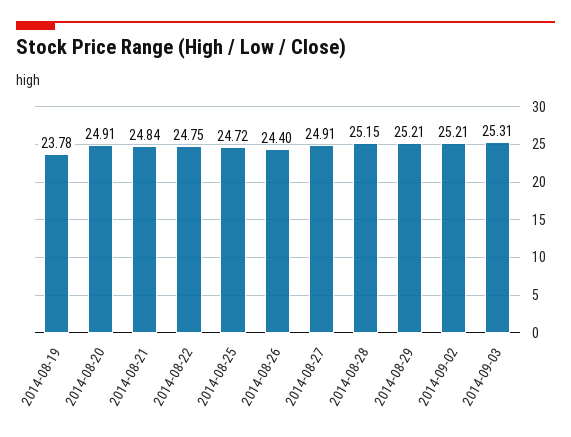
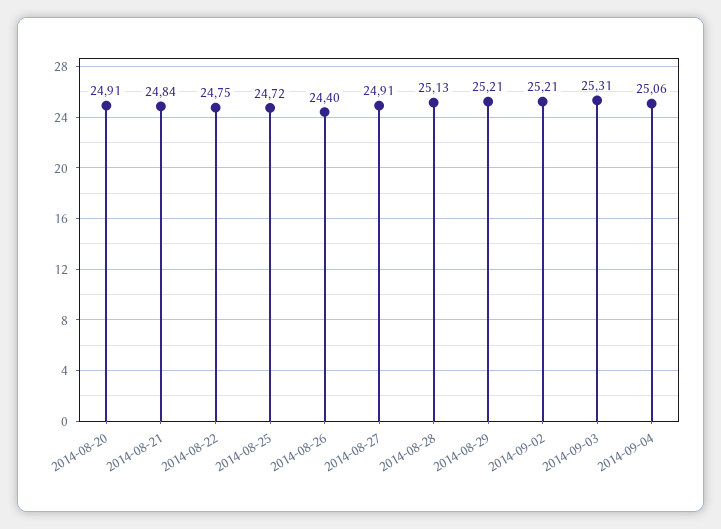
2014-08-19: 23.78 -> none
2014-08-28: 25.15 -> 25.13
2014-09-04: none -> 25.06

